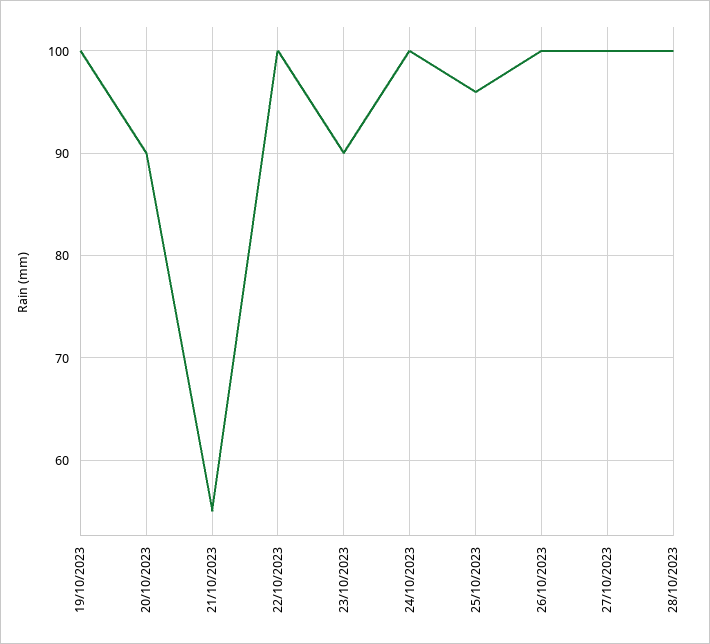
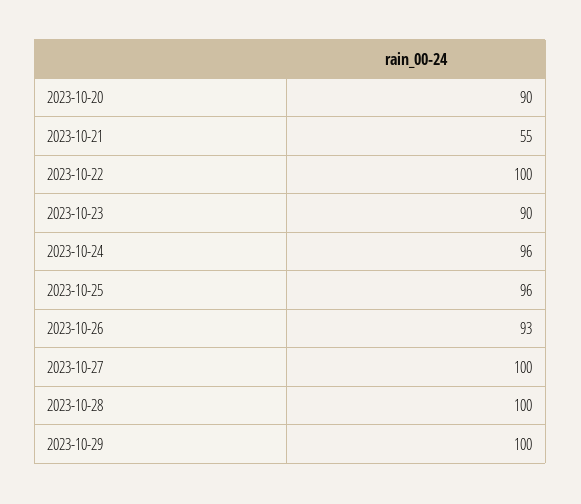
19/10/2023: 100 -> none
24/10/2023: 100 -> 96
26/10/2023: 100 -> 93
2023-10-29: none -> 100

